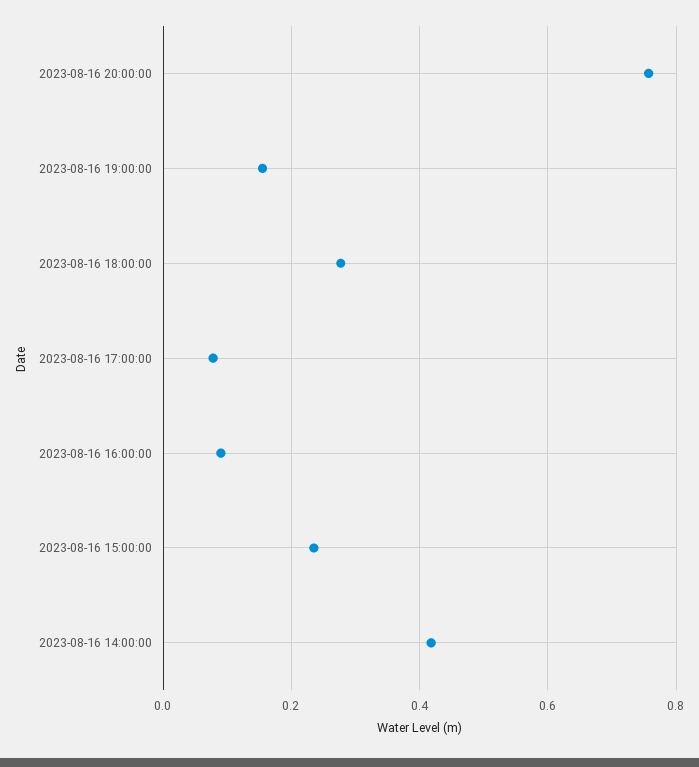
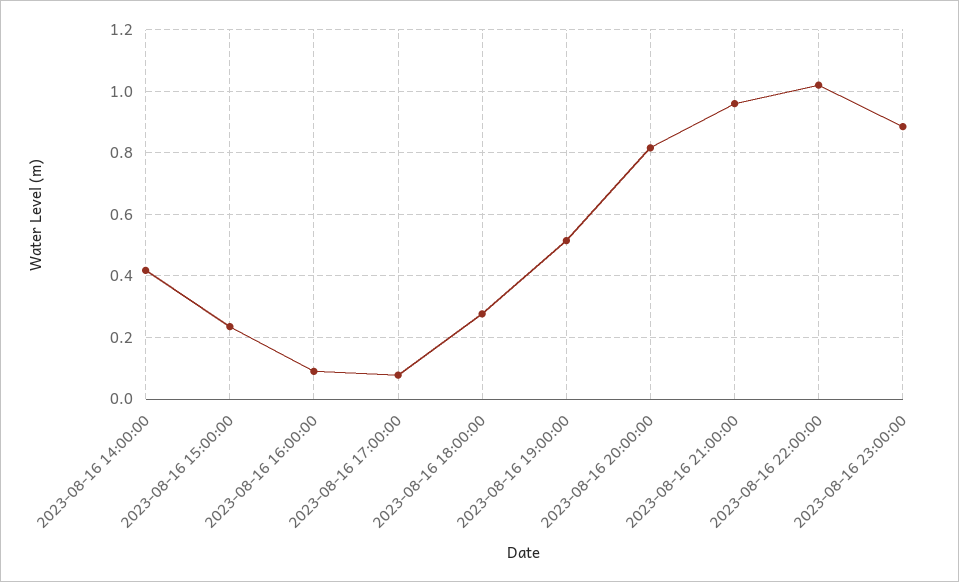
2023-08-16 20:00:00: 0.76 -> 0.82
2023-08-16 19:00:00: 0.16 -> 0.52
2023-08-16 21:00:00: none -> 0.96
2023-08-16 22:00:00: none -> 1.02
2023-08-16 23:00:00: none -> 0.88

